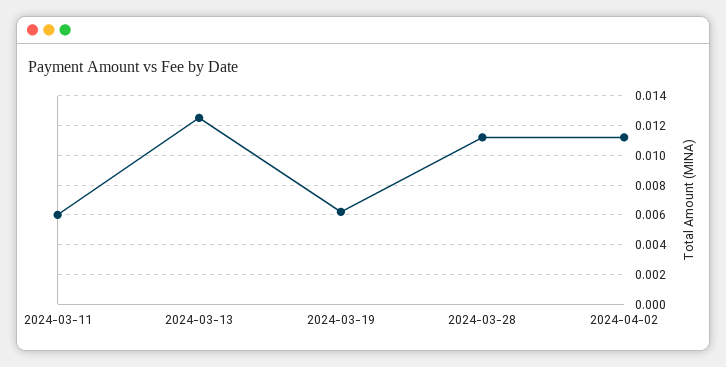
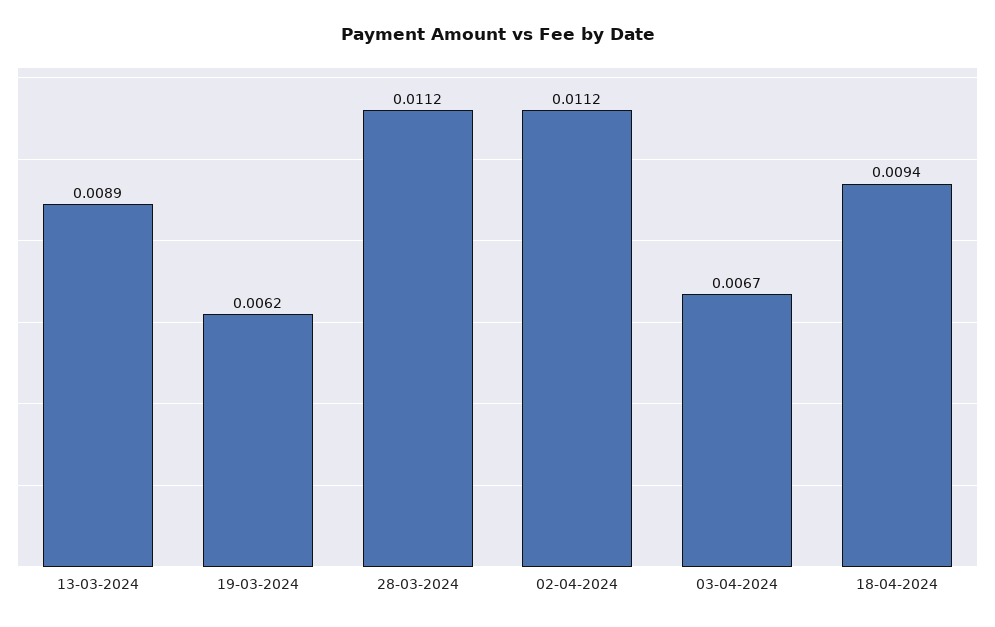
2024-03-11: 0.006 -> none
2024-03-13: 0.0125 -> 0.0089
03-04-2024: none -> 0.0067
18-04-2024: none -> 0.0094

